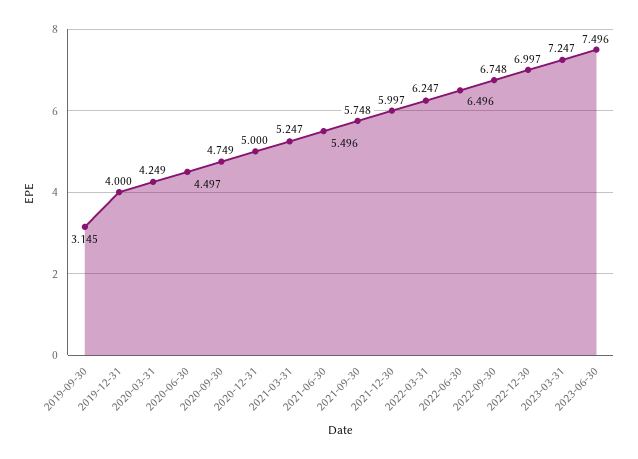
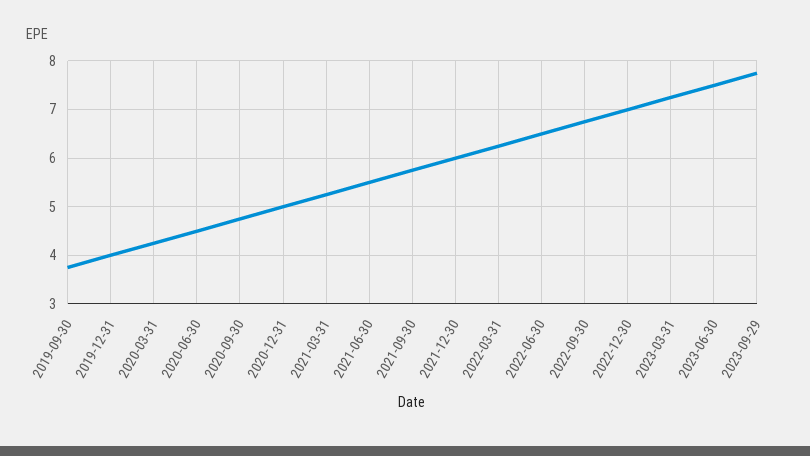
2019-09-30: 3.145 -> 3.8
2023-09-29: none -> 7.8

